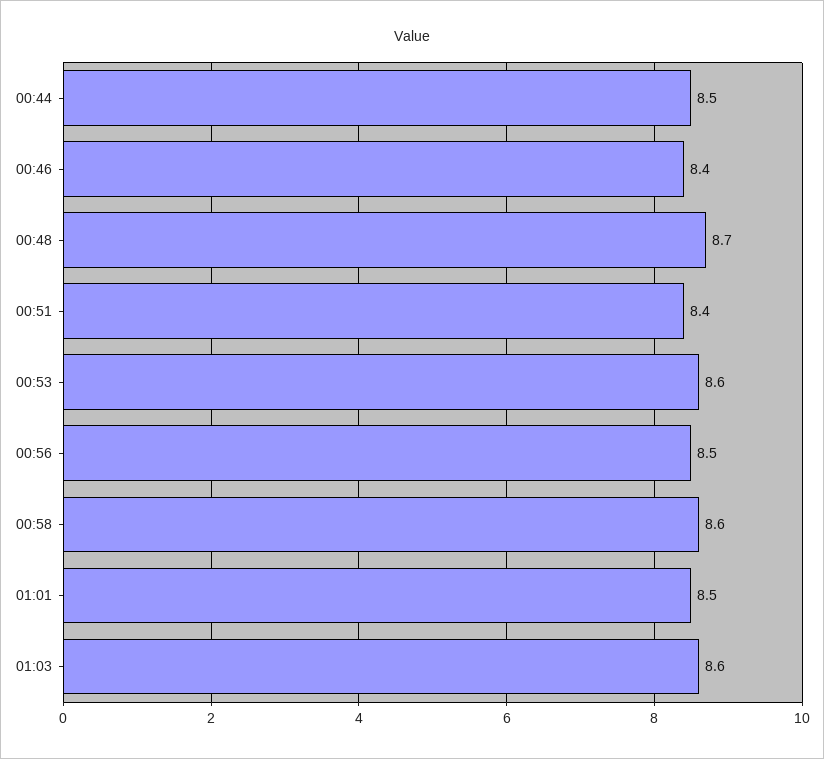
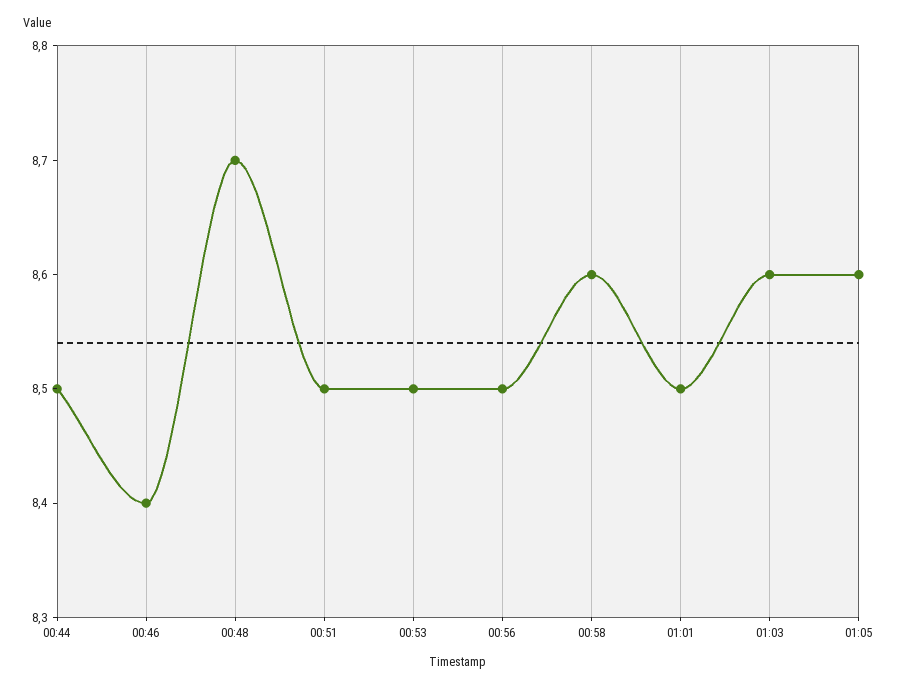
00:51: 8.4 -> 8.5
00:53: 8.6 -> 8.5
01:05: none -> 8.6

